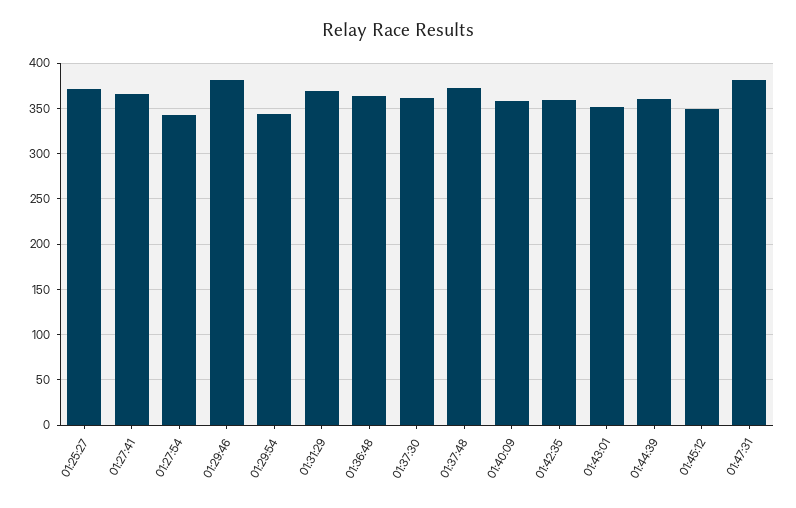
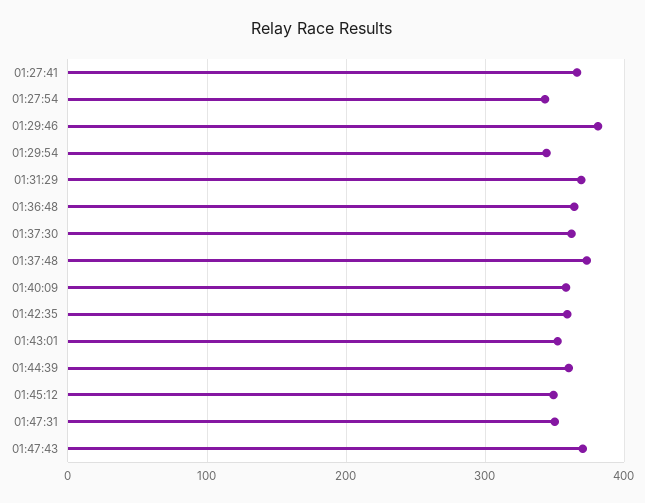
01:25:27: 370 -> none
01:47:31: 380 -> 350
01:47:43: none -> 370

